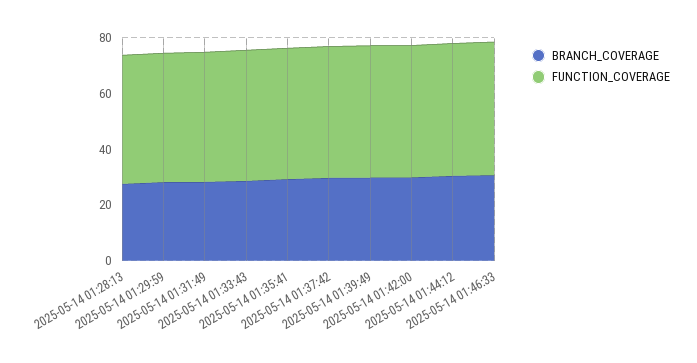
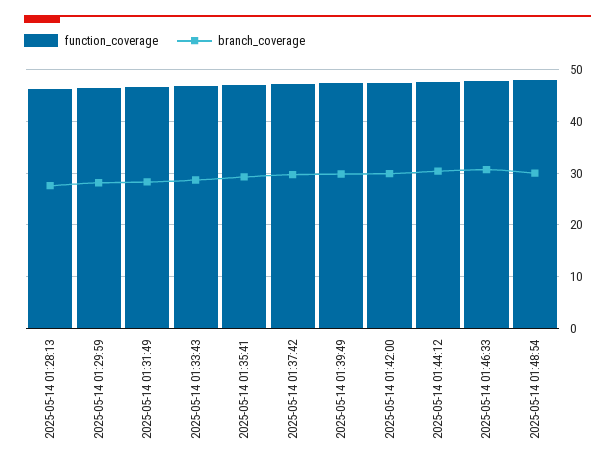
FUNCTION_COVERAGE, 2025-05-14 01:48:54: none -> 48
BRANCH_COVERAGE, 2025-05-14 01:48:54: none -> 30

